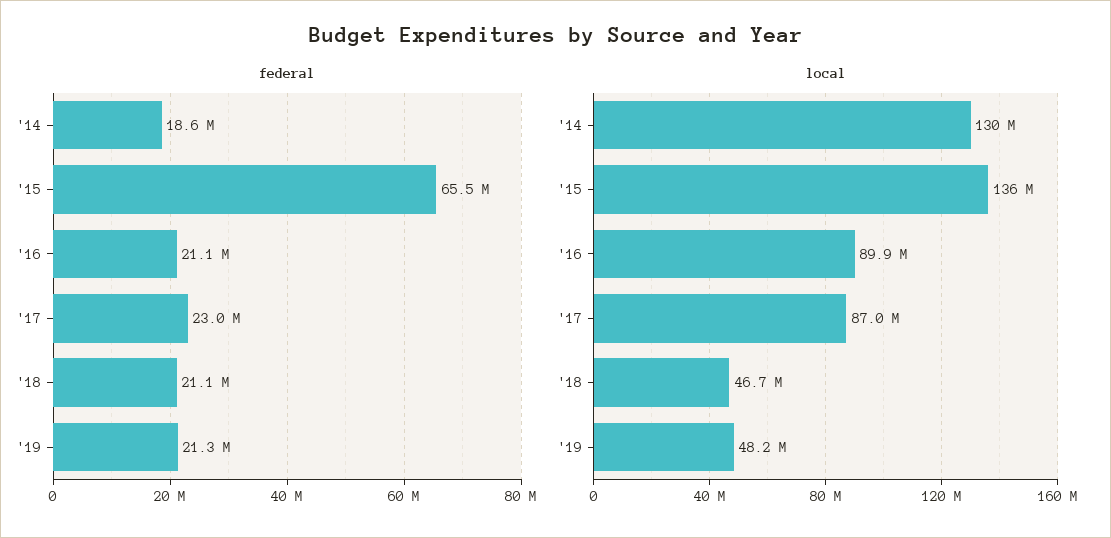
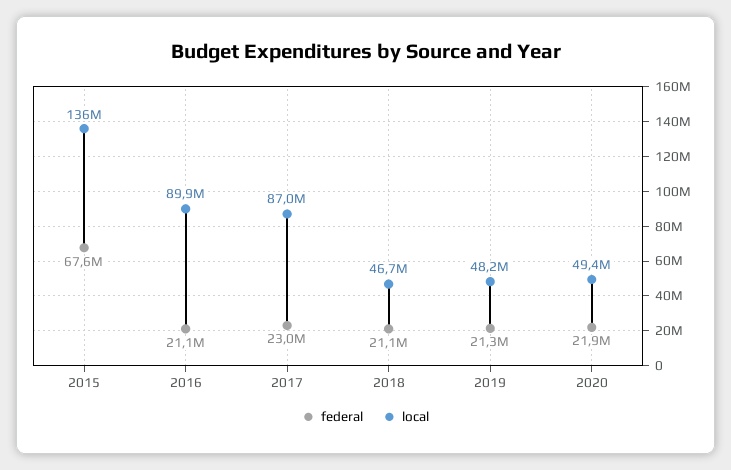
federal, '14: 18600000 -> none
federal, '15: 65500000 -> 67600000
local, '14: 130000000 -> none
federal, 2020: none -> 21900000
local, 2020: none -> 49400000

